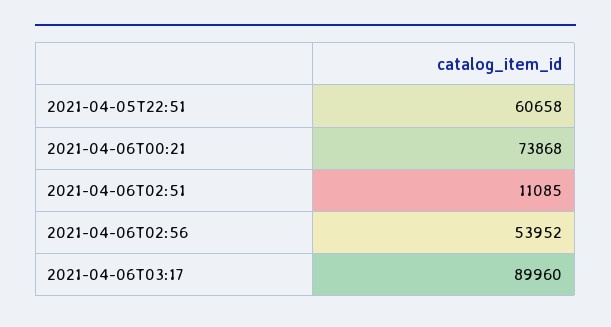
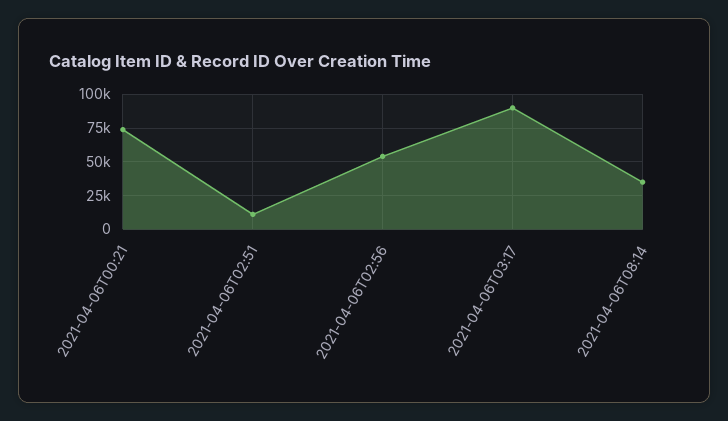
2021-04-05T22:51: 60658 -> none
2021-04-06T08:14: none -> 35000

